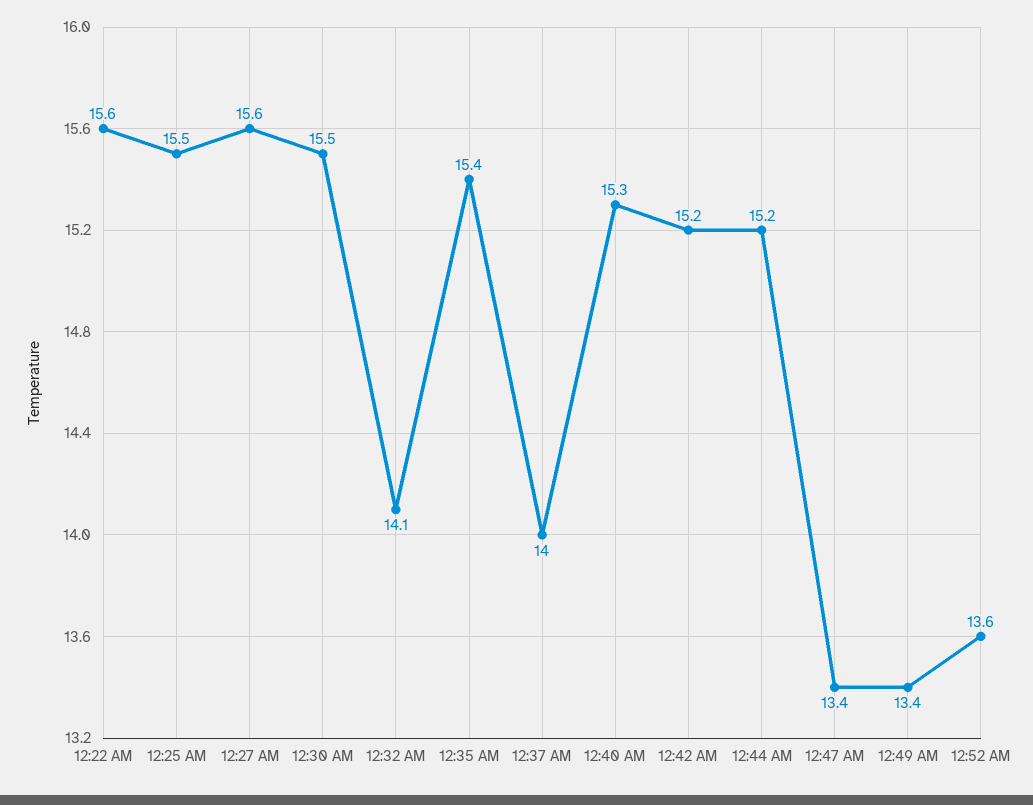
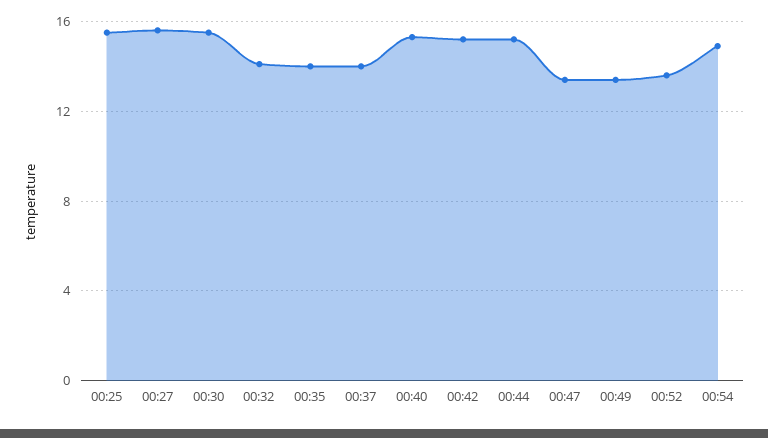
12:22 AM: 15.6 -> none
12:35 AM: 15.4 -> 14
00:54: none -> 15

